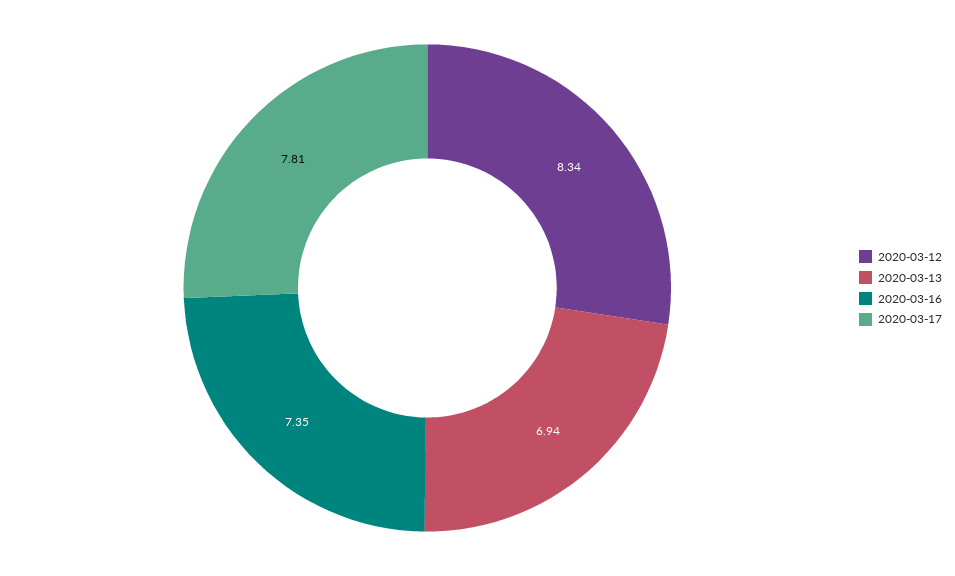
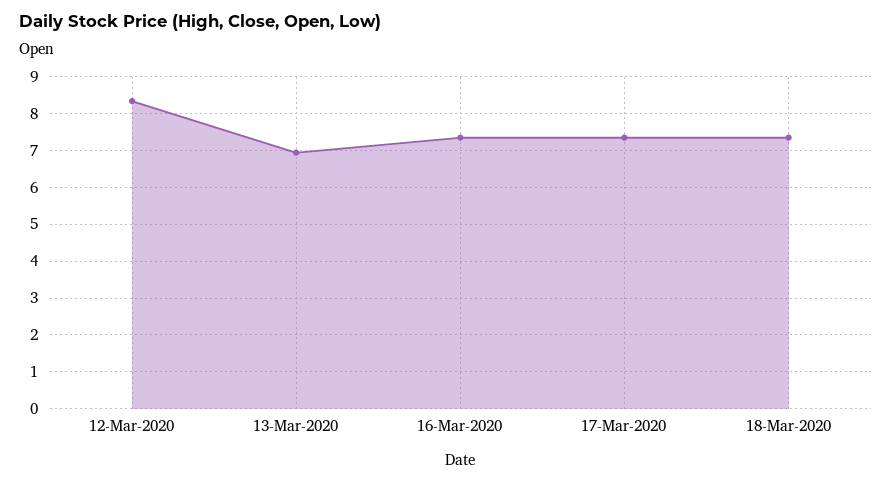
2020-03-17: 7.81 -> 7.4
18-Mar-2020: none -> 7.4

